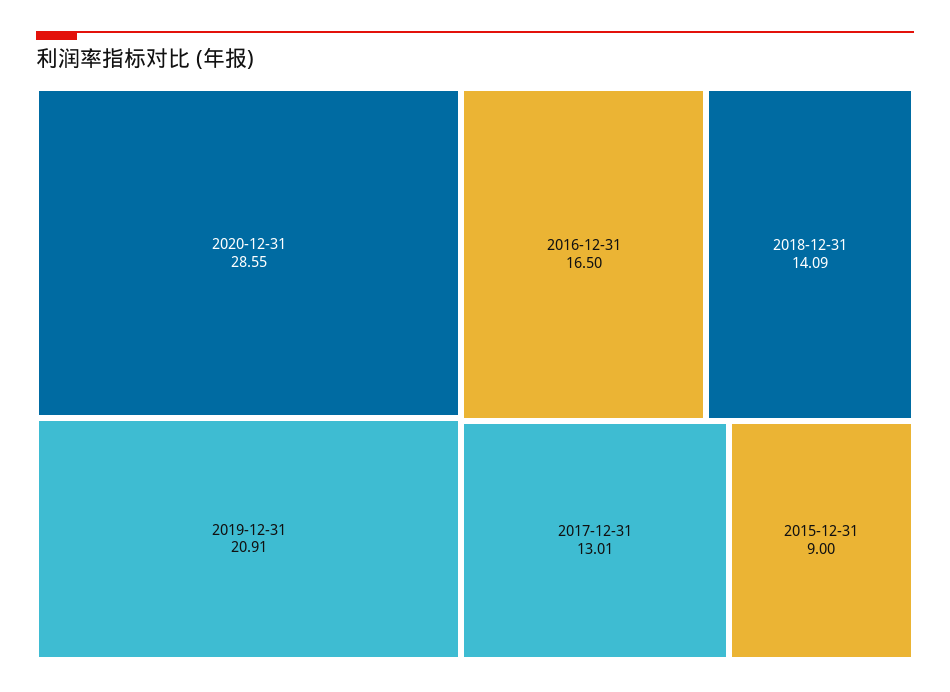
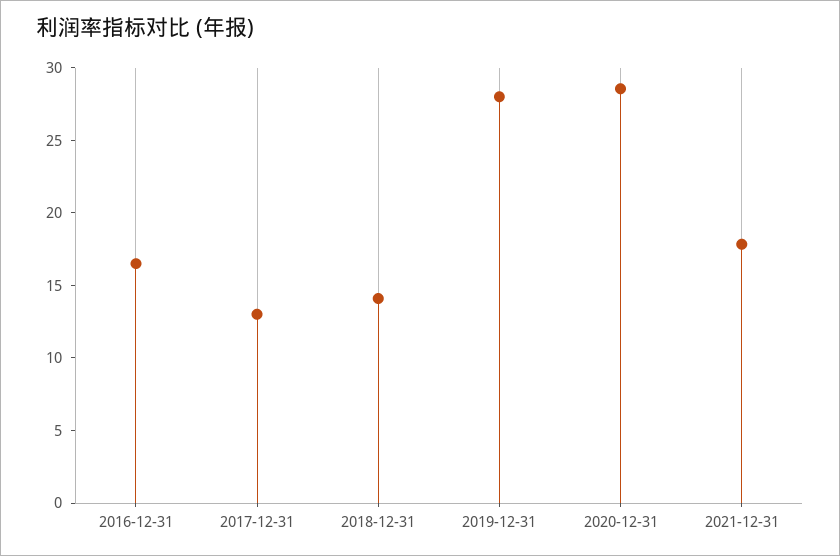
2019-12-31: 20.91 -> 28
2015-12-31: 9 -> none
2021-12-31: none -> 18

